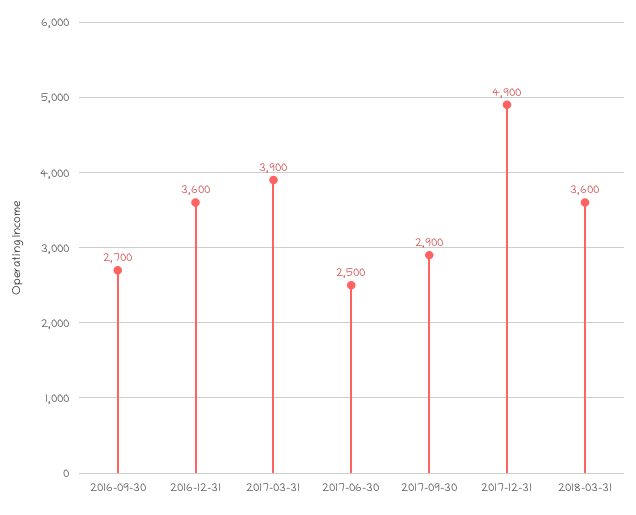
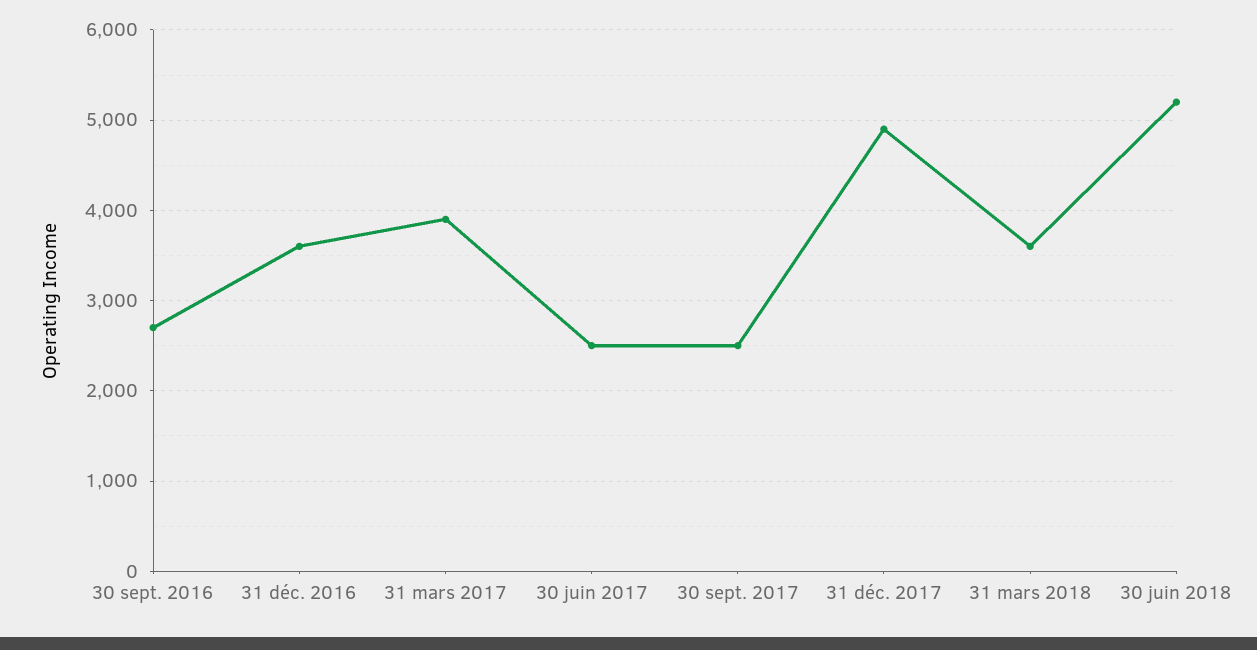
2017-09-30: 2900 -> 2500
30 juin 2018: none -> 5200

